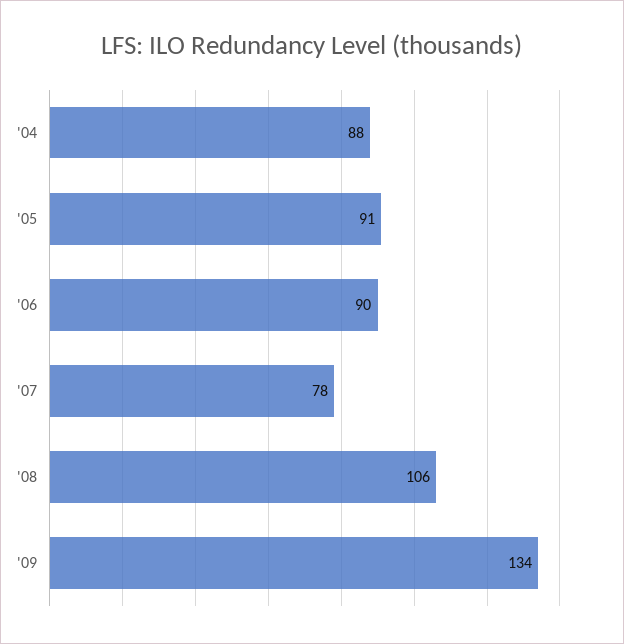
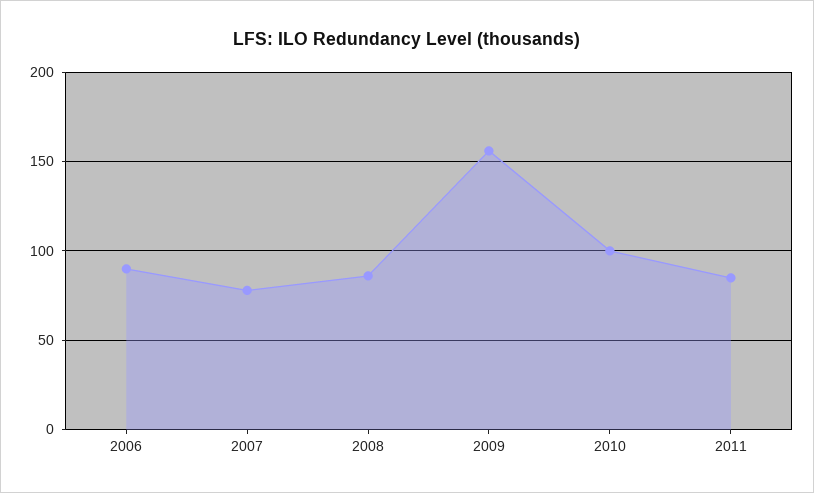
'04: 88 -> none
'05: 91 -> none
'08: 106 -> 85
'09: 134 -> 155
2010: none -> 100
2011: none -> 85

